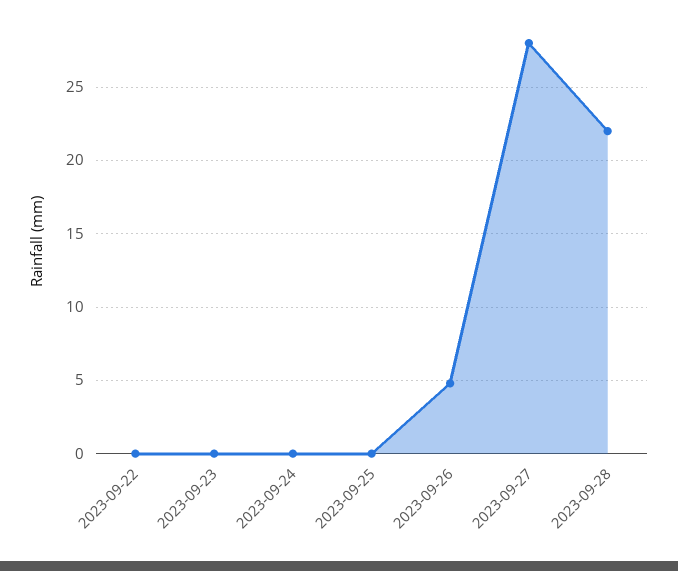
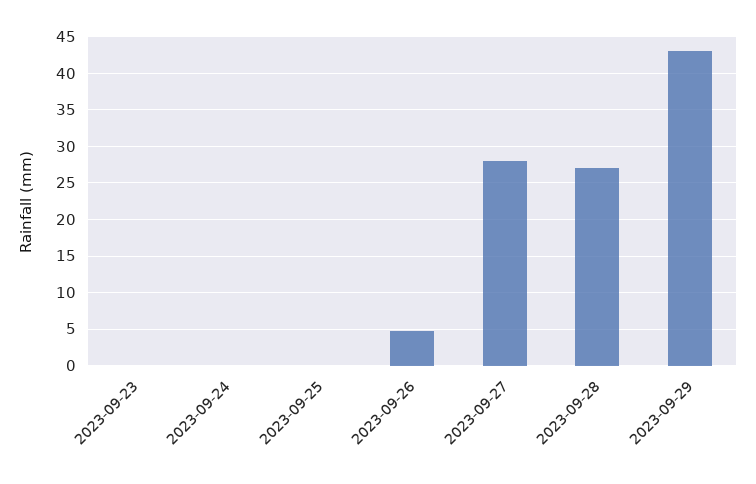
2023-09-22: 0 -> none
2023-09-28: 22 -> 27
2023-09-29: none -> 43

